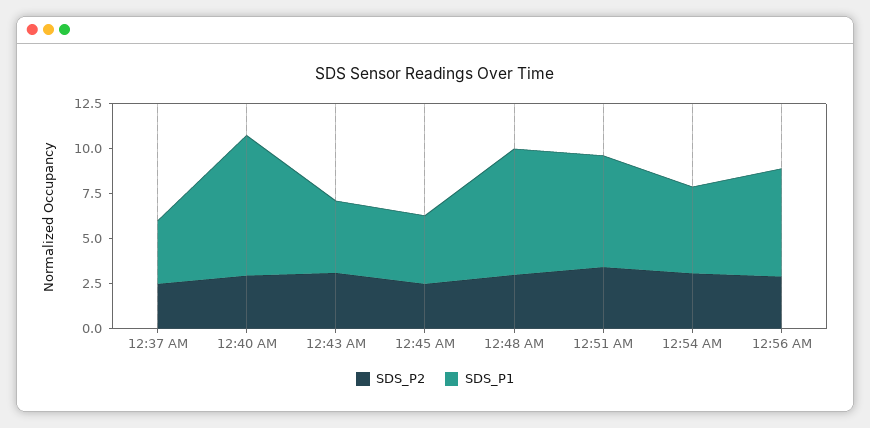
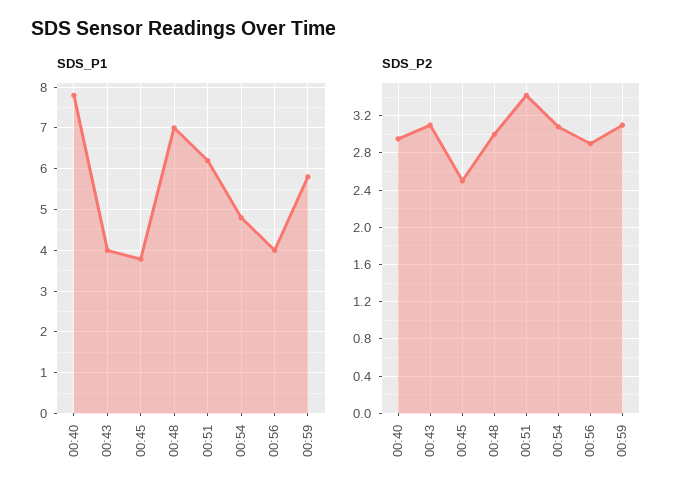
SDS_P2, 12:37 AM: 2.5 -> none
SDS_P1, 12:37 AM: 3.5 -> none
SDS_P1, 12:56 AM: 6 -> 4
SDS_P1, 00:59: none -> 5.8
SDS_P2, 00:59: none -> 3.1

